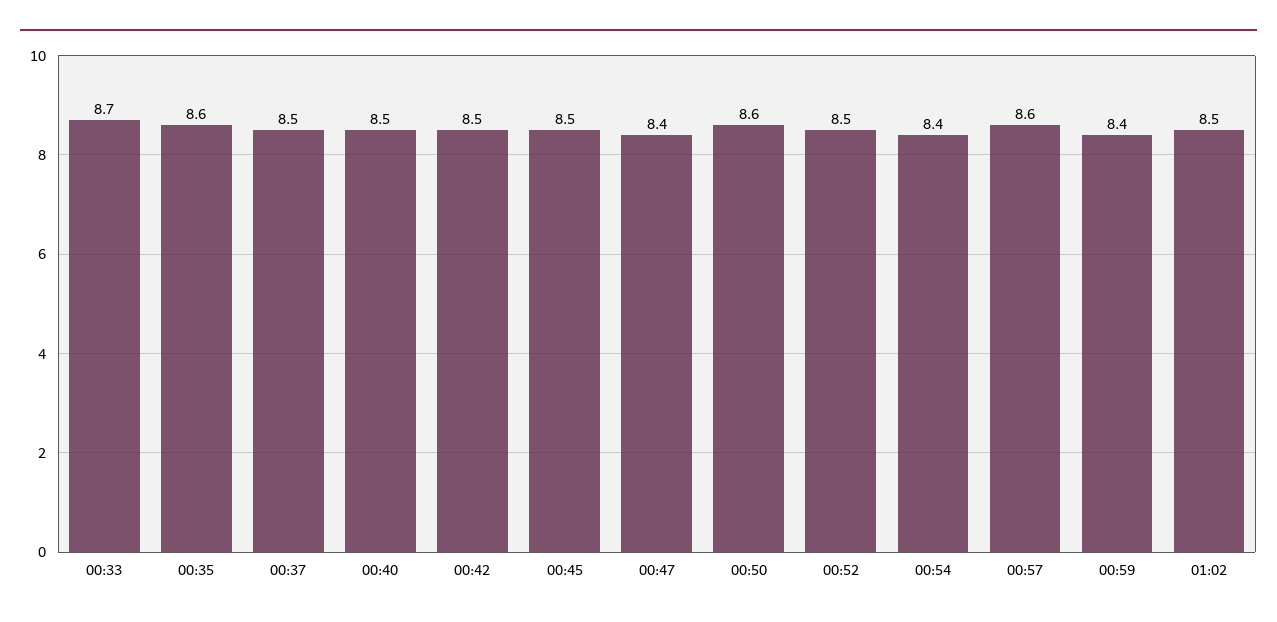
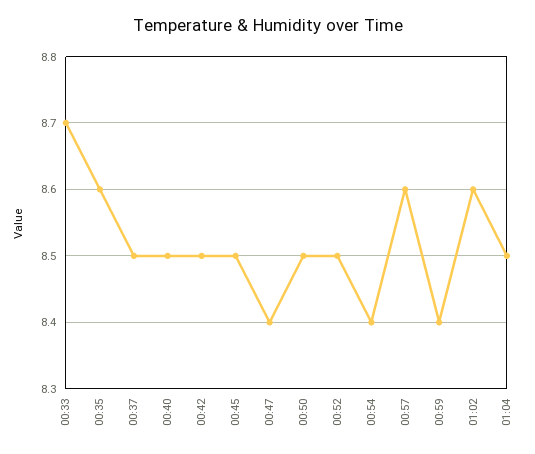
00:50: 8.6 -> 8.5
01:02: 8.5 -> 8.6
01:04: none -> 8.5

